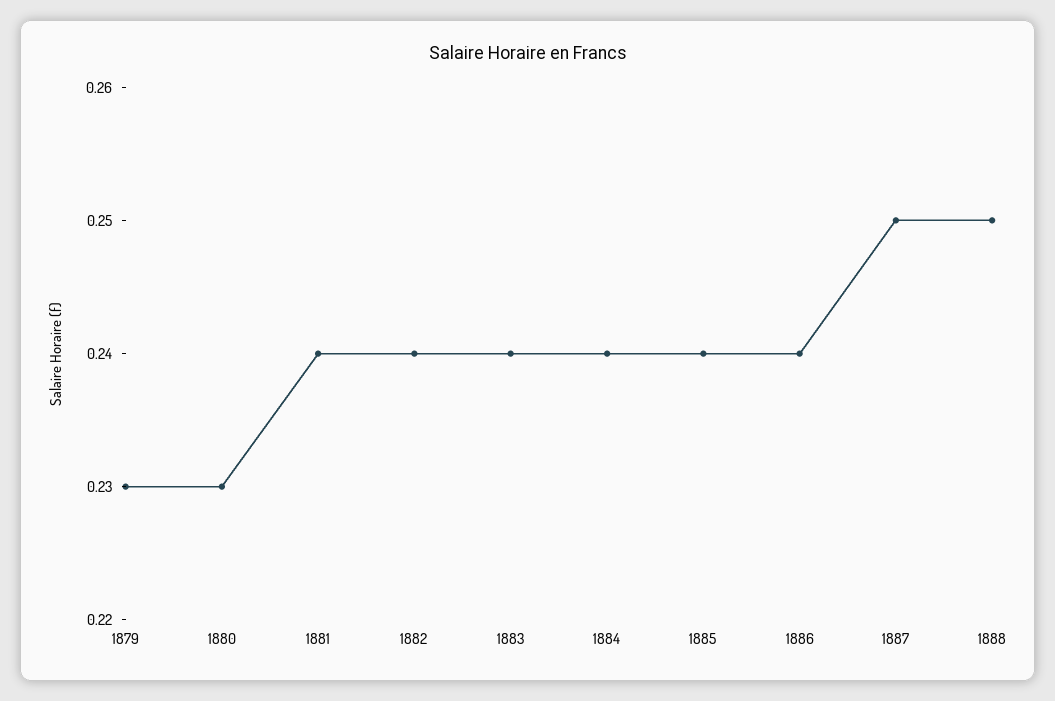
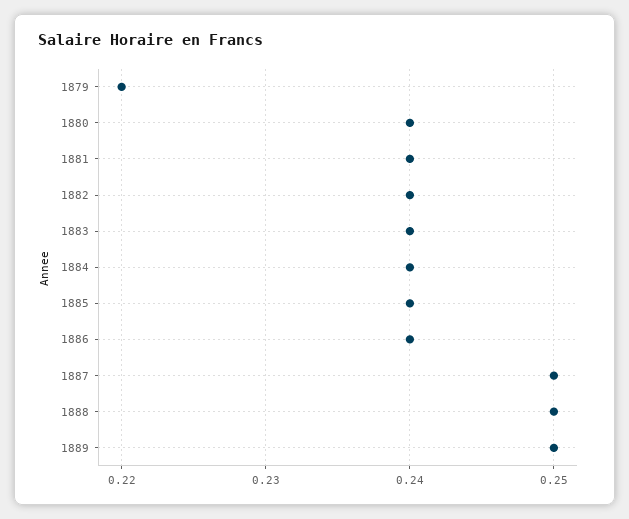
1879: 0.23 -> 0.22
1880: 0.23 -> 0.24
1889: none -> 0.25

